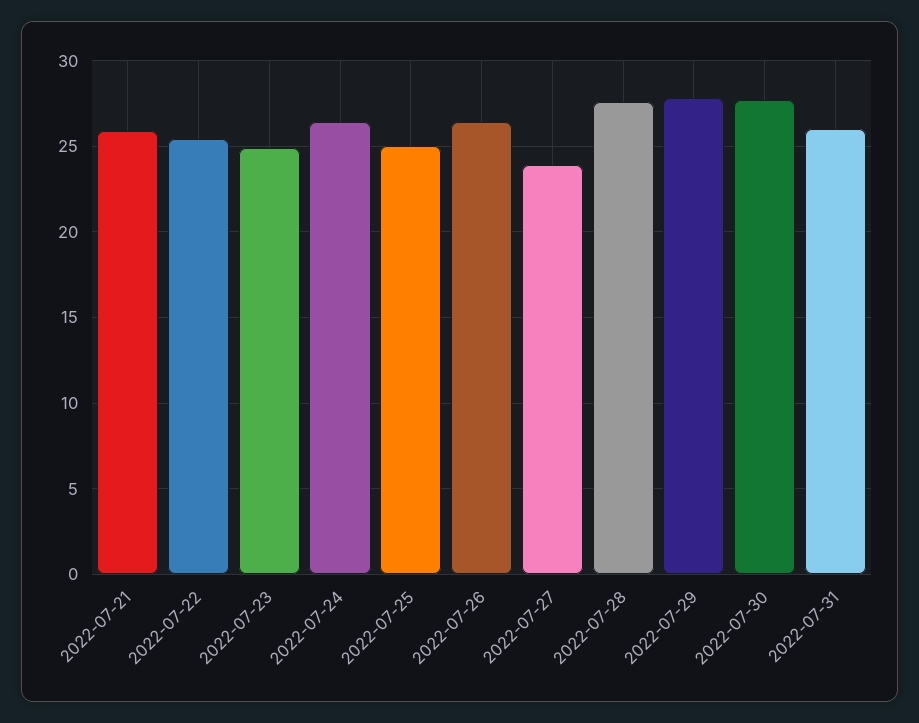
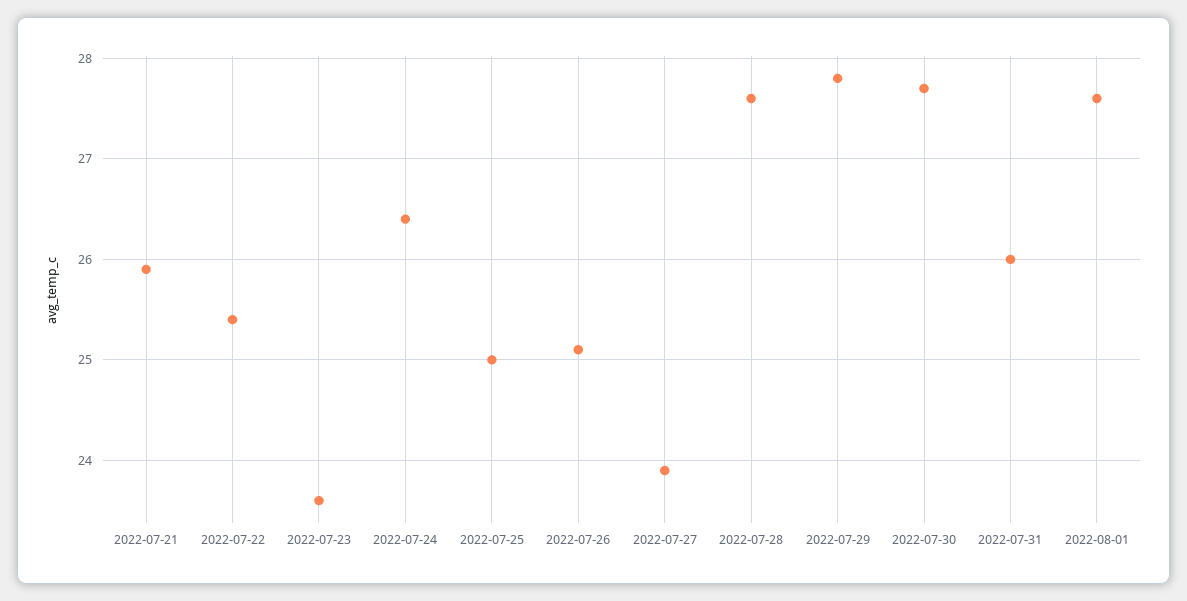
2022-07-23: 25 -> 23.6
2022-07-26: 26.5 -> 25.1
2022-08-01: none -> 27.6

